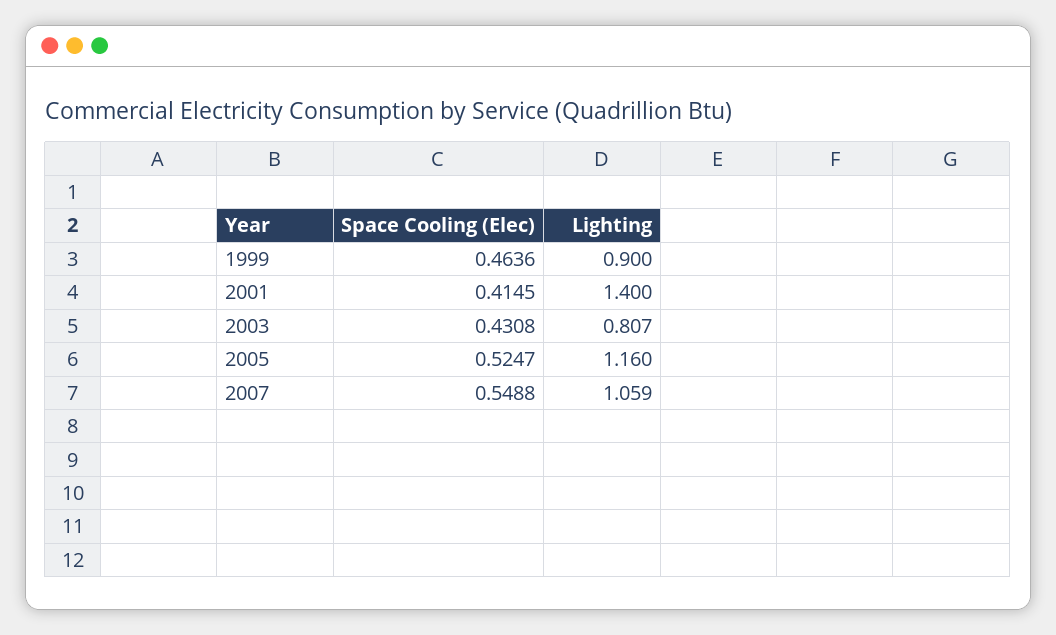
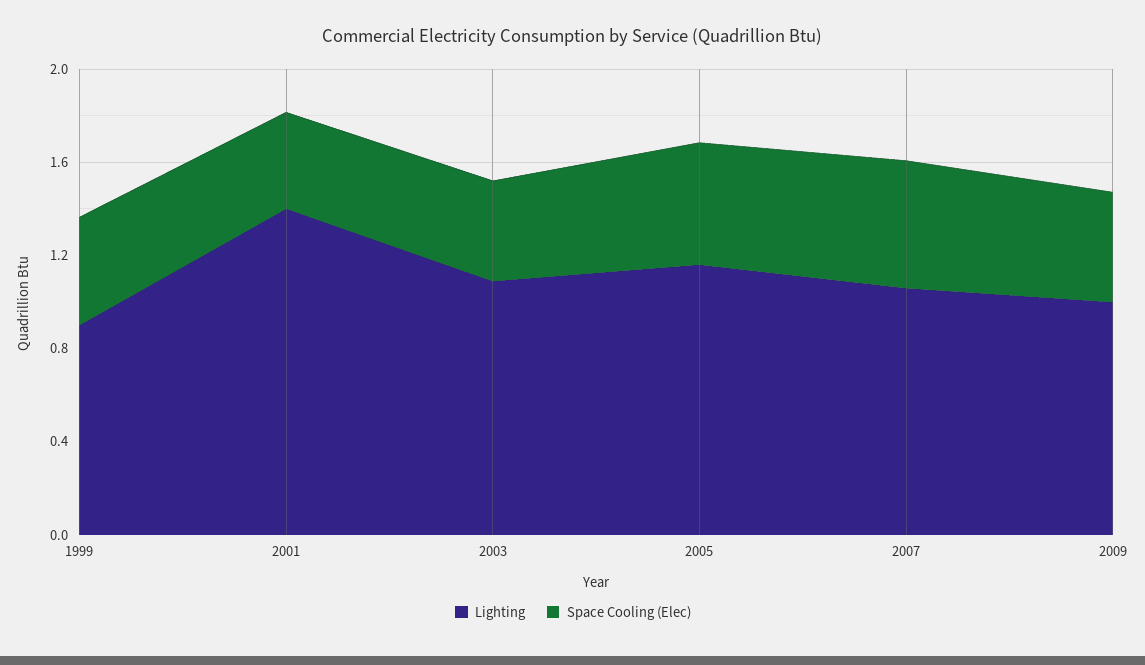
Lighting, 2003: 0.807 -> 1.1
Lighting, 2009: none -> 1
Space Cooling (Elec), 2009: none -> 0.5

